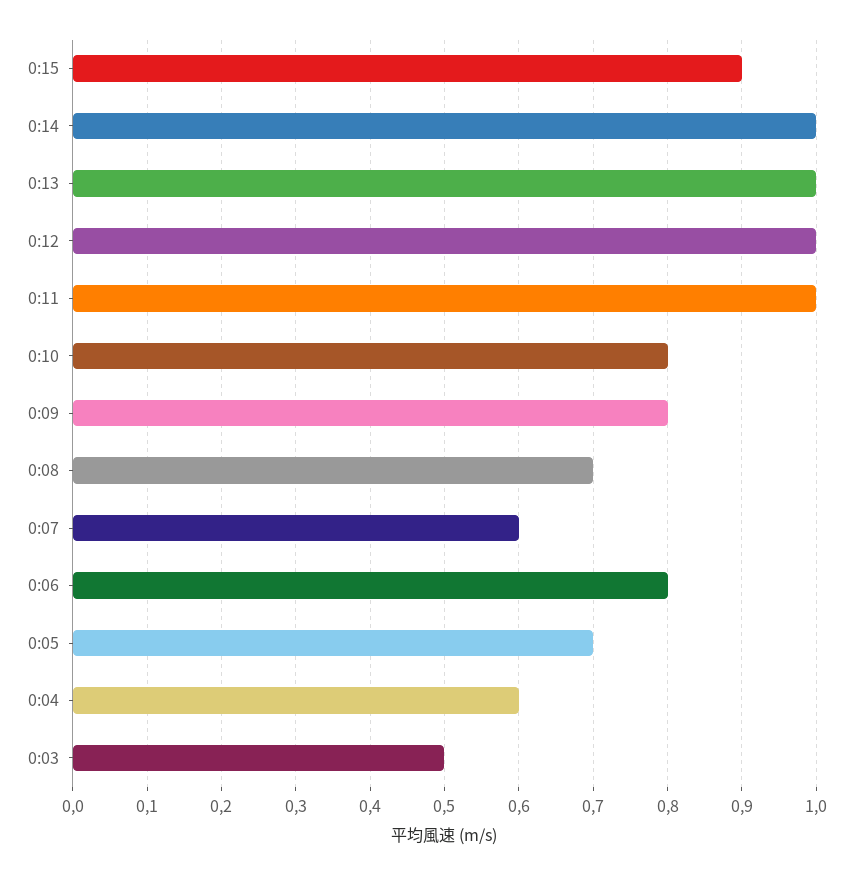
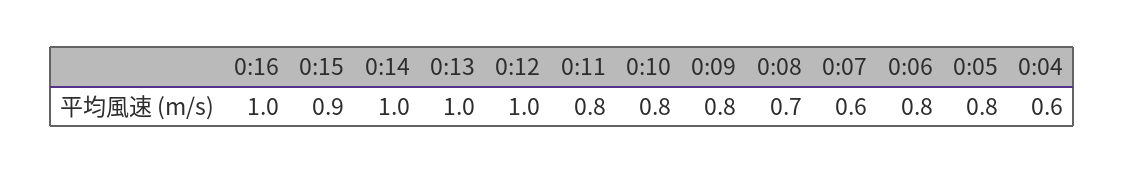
0:11: 1 -> 0.8
0:05: 0.7 -> 0.8
0:03: 0.5 -> none
0:16: none -> 1

